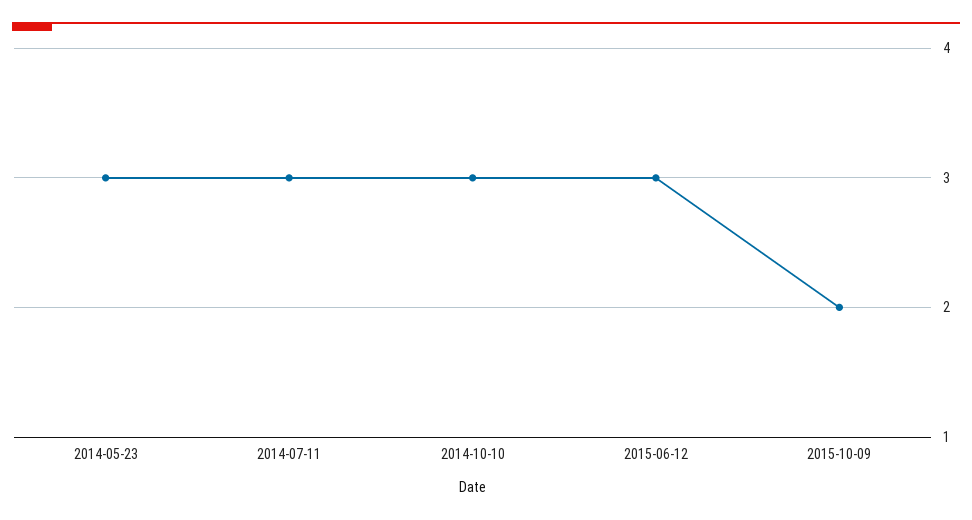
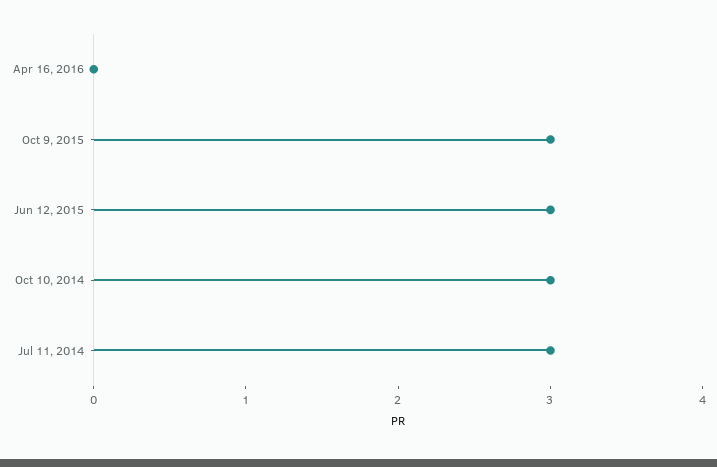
2014-05-23: 3 -> none
2015-10-09: 2 -> 3
Apr 16, 2016: none -> 0

